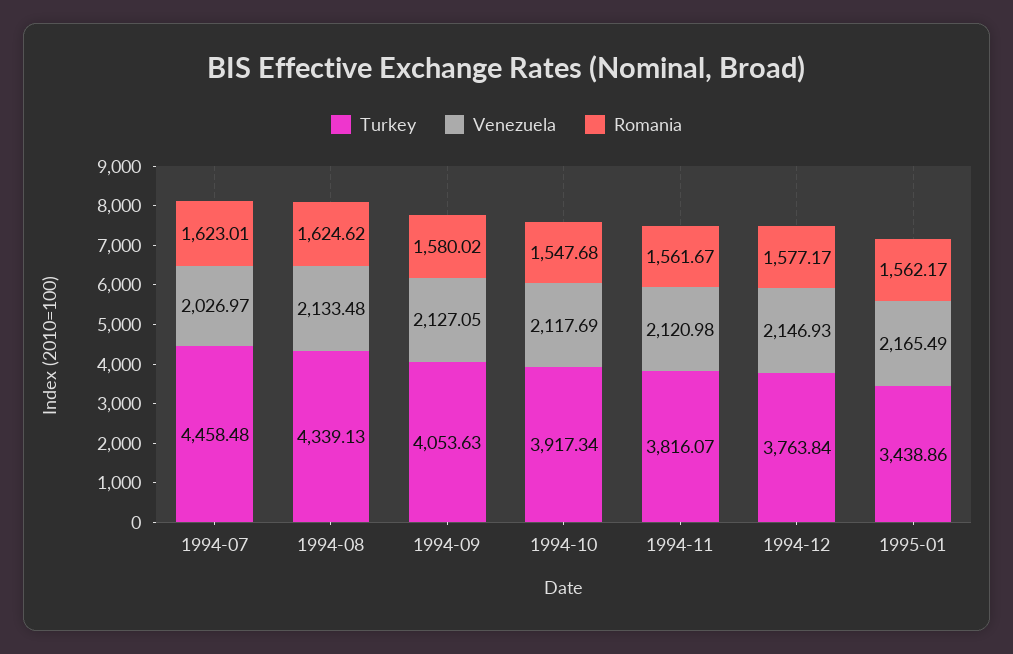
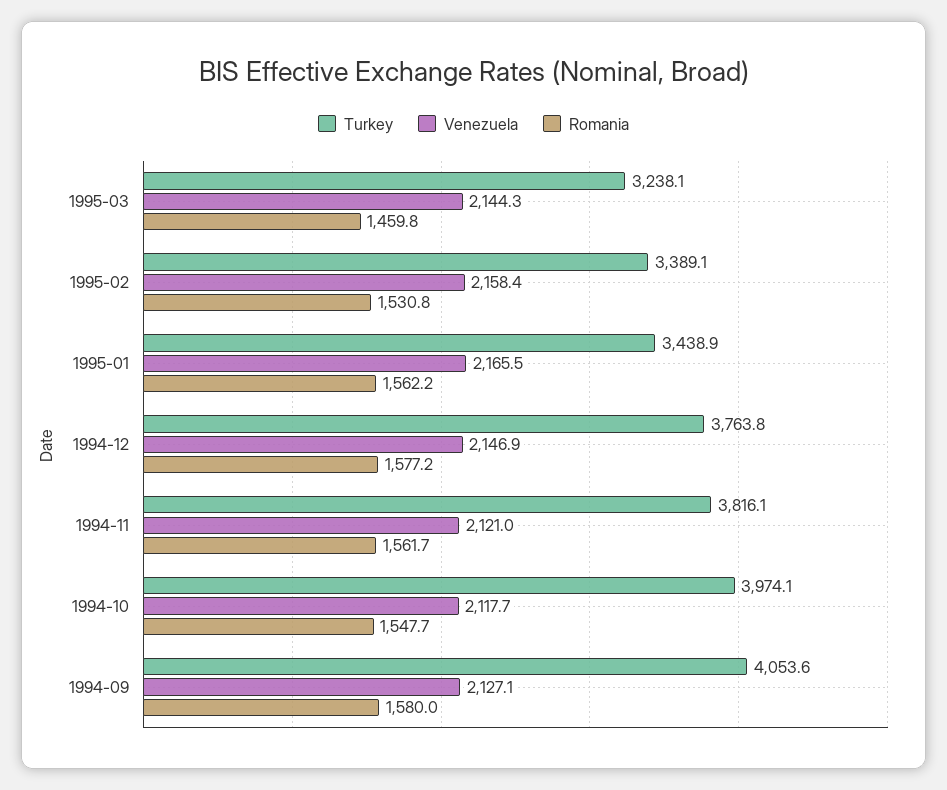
Turkey, 1994-07: 4458.48 -> none
Venezuela, 1994-07: 2026.97 -> none
Romania, 1994-07: 1623.01 -> none
Turkey, 1994-08: 4339.13 -> none
Venezuela, 1994-08: 2133.48 -> none
Romania, 1994-08: 1624.62 -> none
Turkey, 1994-10: 3917.34 -> 3974.1
Turkey, 1995-03: none -> 3238.1
Venezuela, 1995-03: none -> 2144.3
Romania, 1995-03: none -> 1459.8
Turkey, 1995-02: none -> 3389.1
Venezuela, 1995-02: none -> 2158.4
Romania, 1995-02: none -> 1530.8

